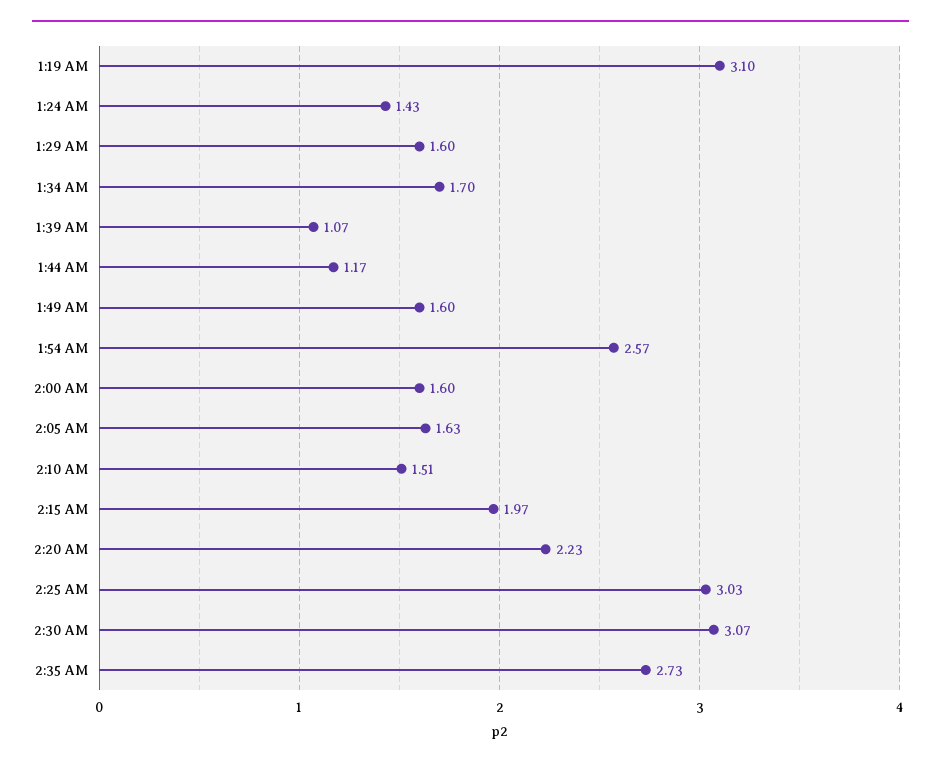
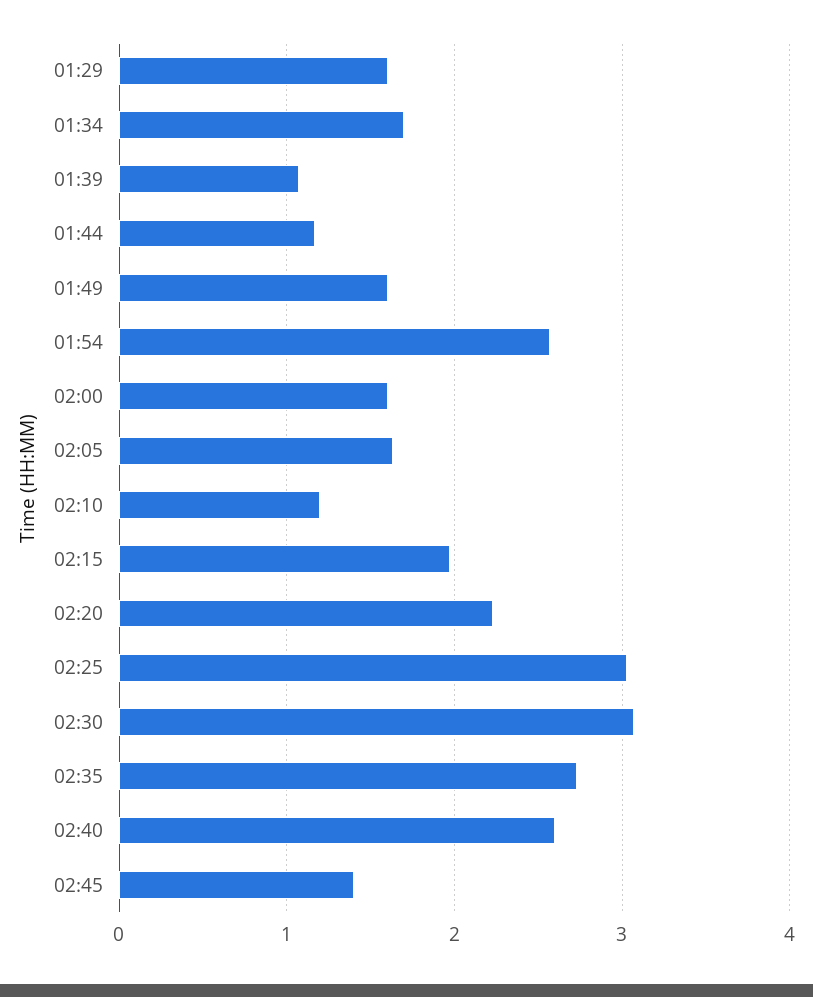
1:19 AM: 3.1 -> none
1:24 AM: 1.43 -> none
2:10 AM: 1.51 -> 1.2
02:40: none -> 2.6
02:45: none -> 1.4

